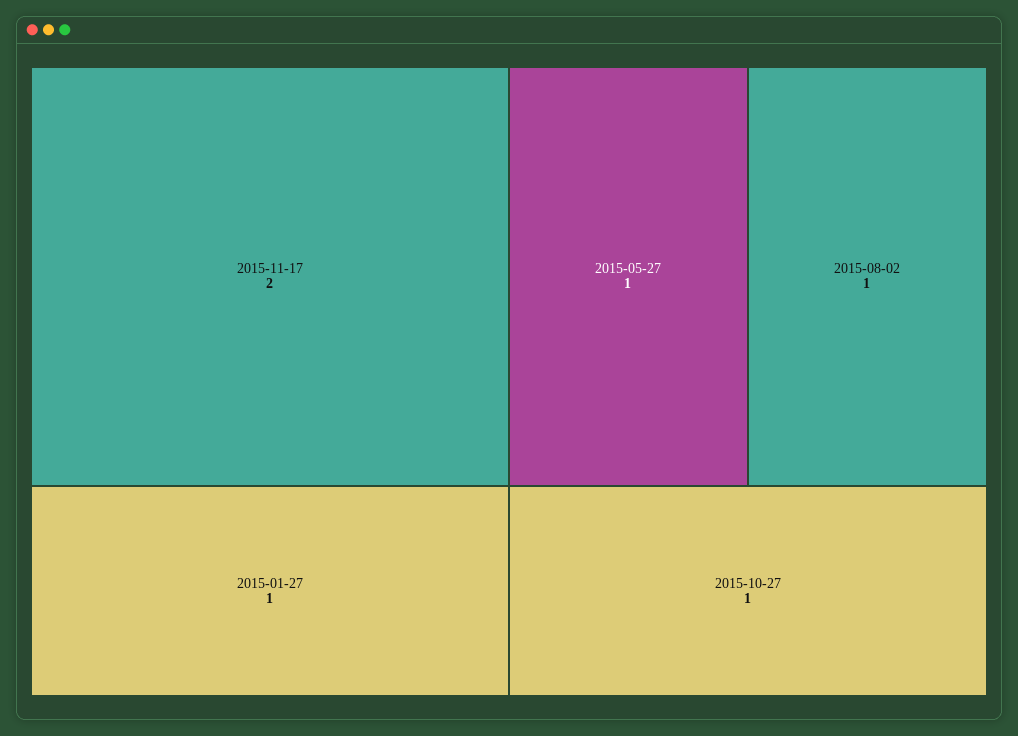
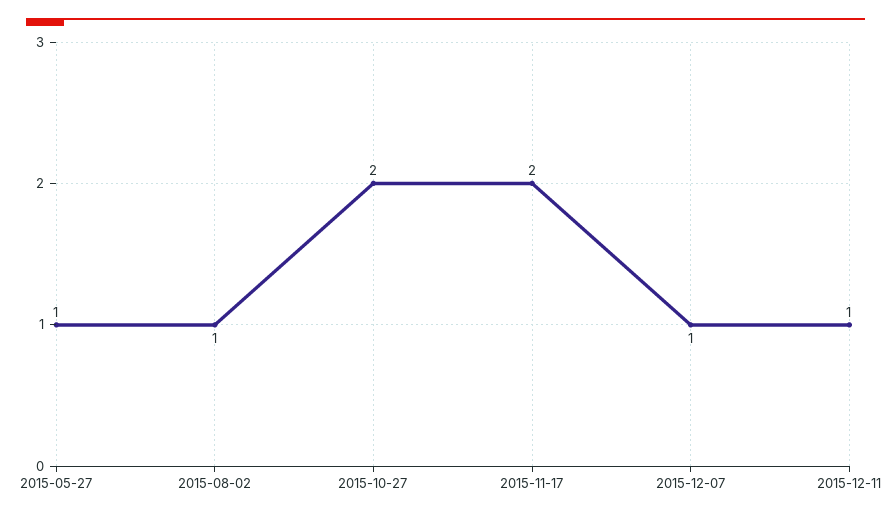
2015-01-27: 1 -> none
2015-10-27: 1 -> 2
2015-12-07: none -> 1
2015-12-11: none -> 1

